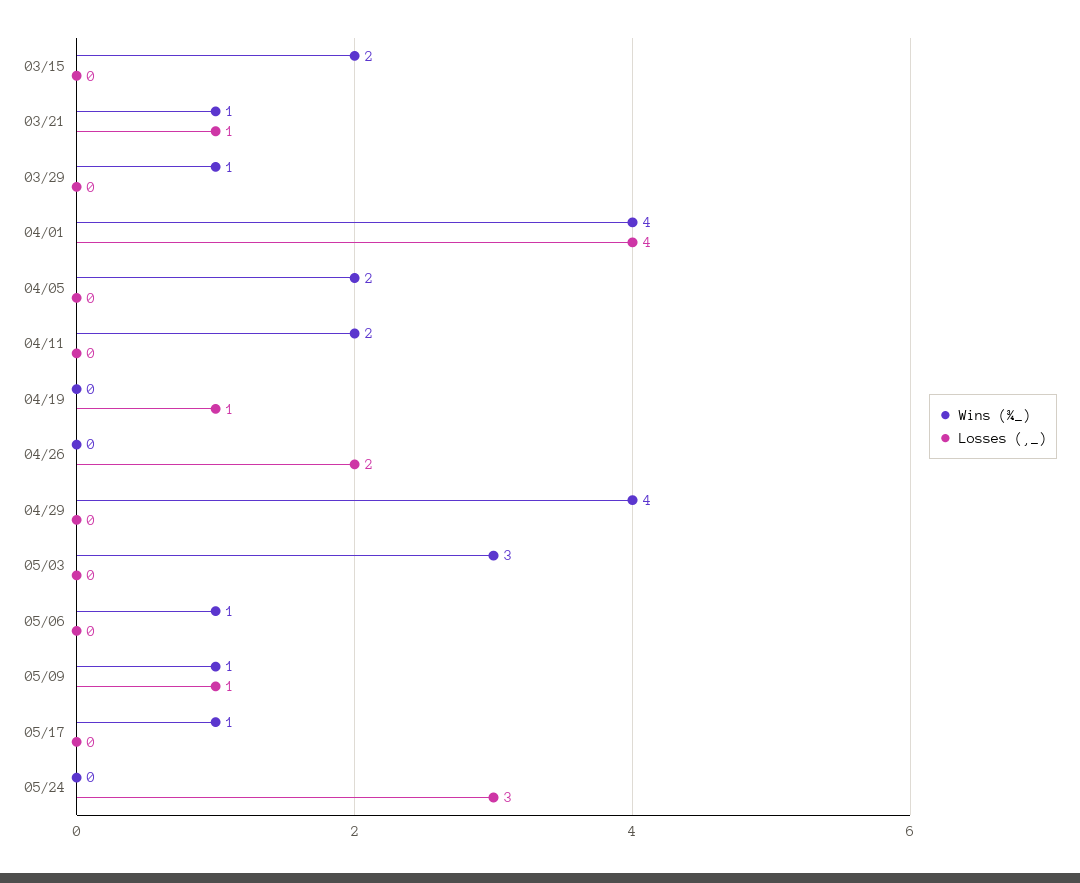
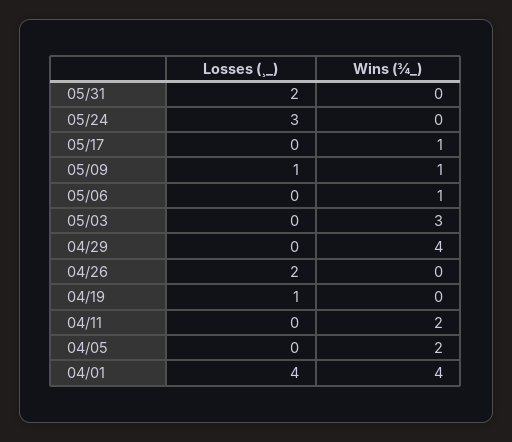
Wins (¾_), 03/15: 2 -> none
Losses (¸_), 03/15: 0 -> none
Wins (¾_), 03/21: 1 -> none
Losses (¸_), 03/21: 1 -> none
Wins (¾_), 03/29: 1 -> none
Losses (¸_), 03/29: 0 -> none
Losses (¸_), 05/31: none -> 2
Wins (¾_), 05/31: none -> 0

